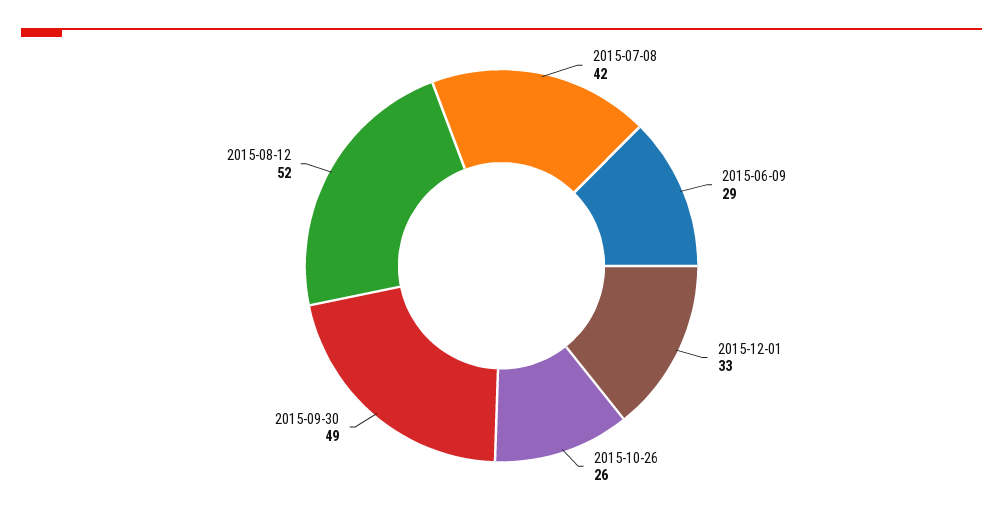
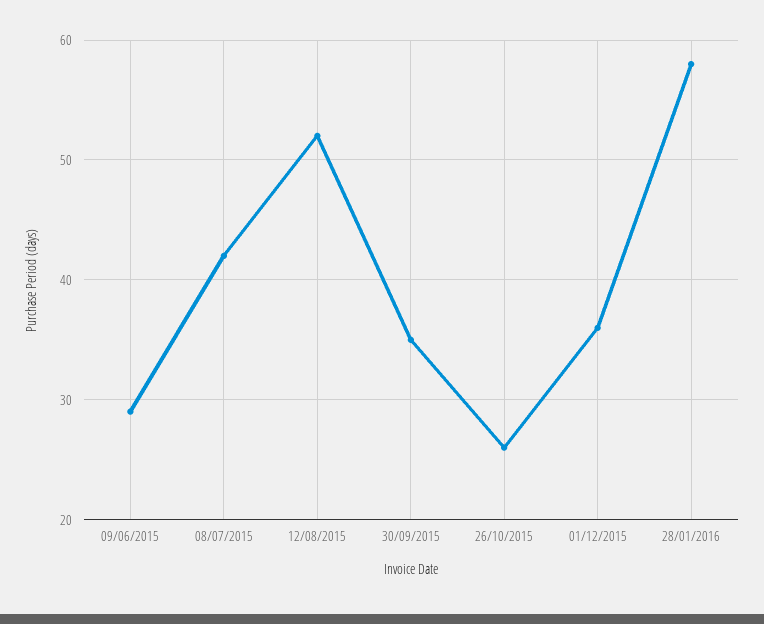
2015-12-01: 33 -> 36
2015-09-30: 49 -> 35
28/01/2016: none -> 58

